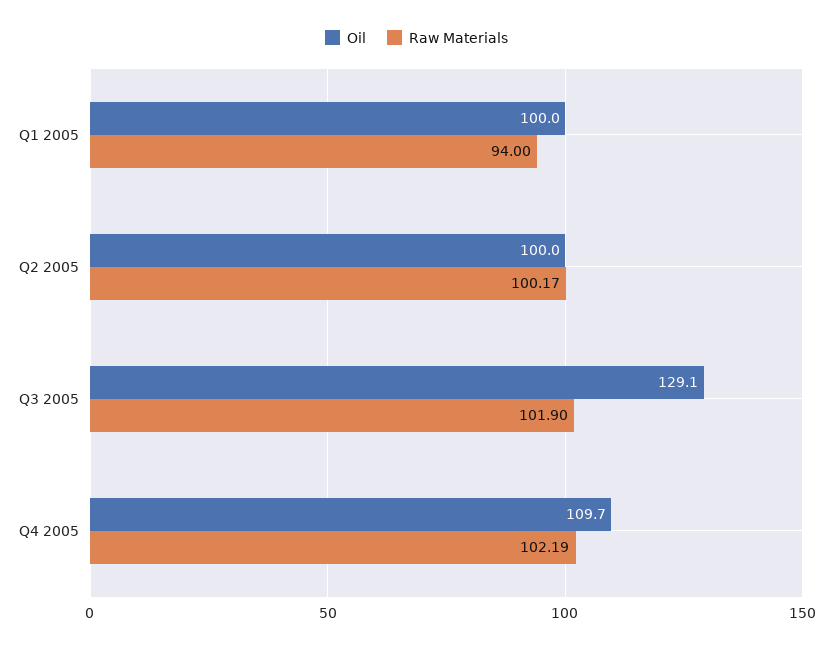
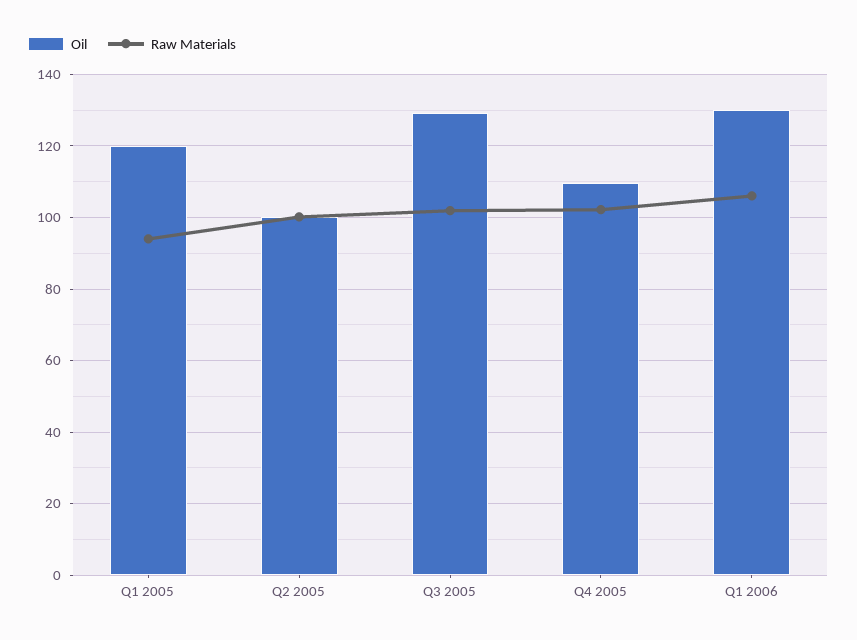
Oil, Q1 2005: 100 -> 120
Oil, Q1 2006: none -> 130
Raw Materials, Q1 2006: none -> 106

